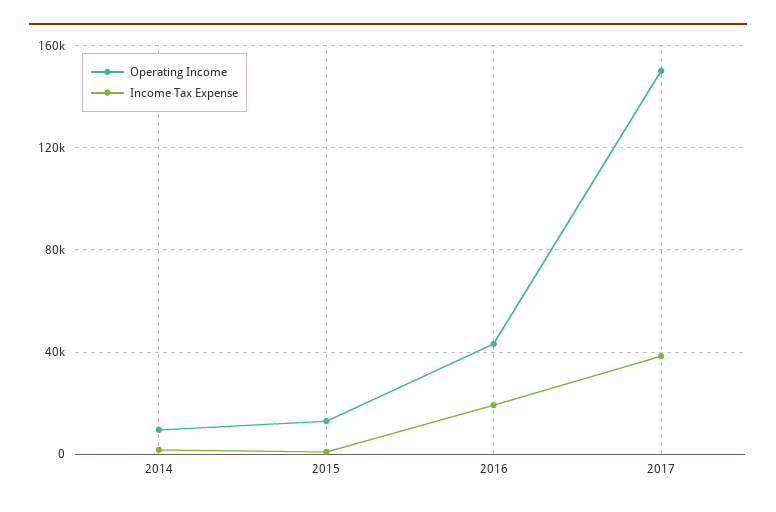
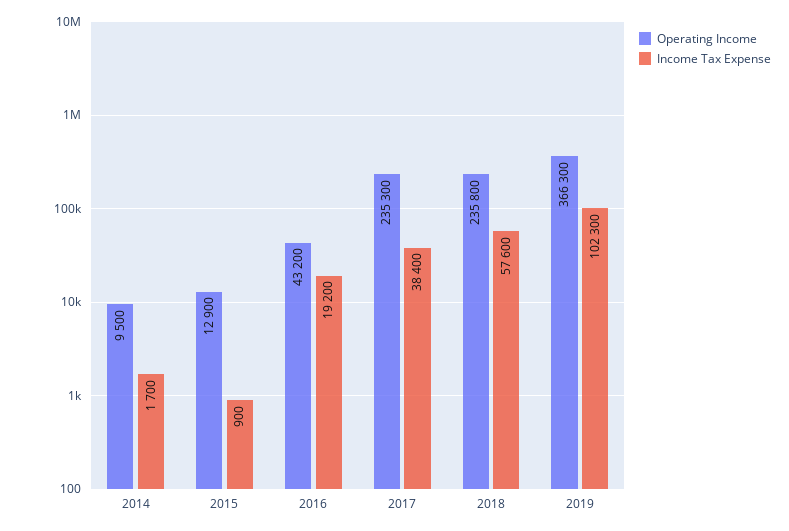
Operating Income, 2017: 150000 -> 235300
Operating Income, 2018: none -> 235800
Income Tax Expense, 2018: none -> 57600
Operating Income, 2019: none -> 366300
Income Tax Expense, 2019: none -> 102300

